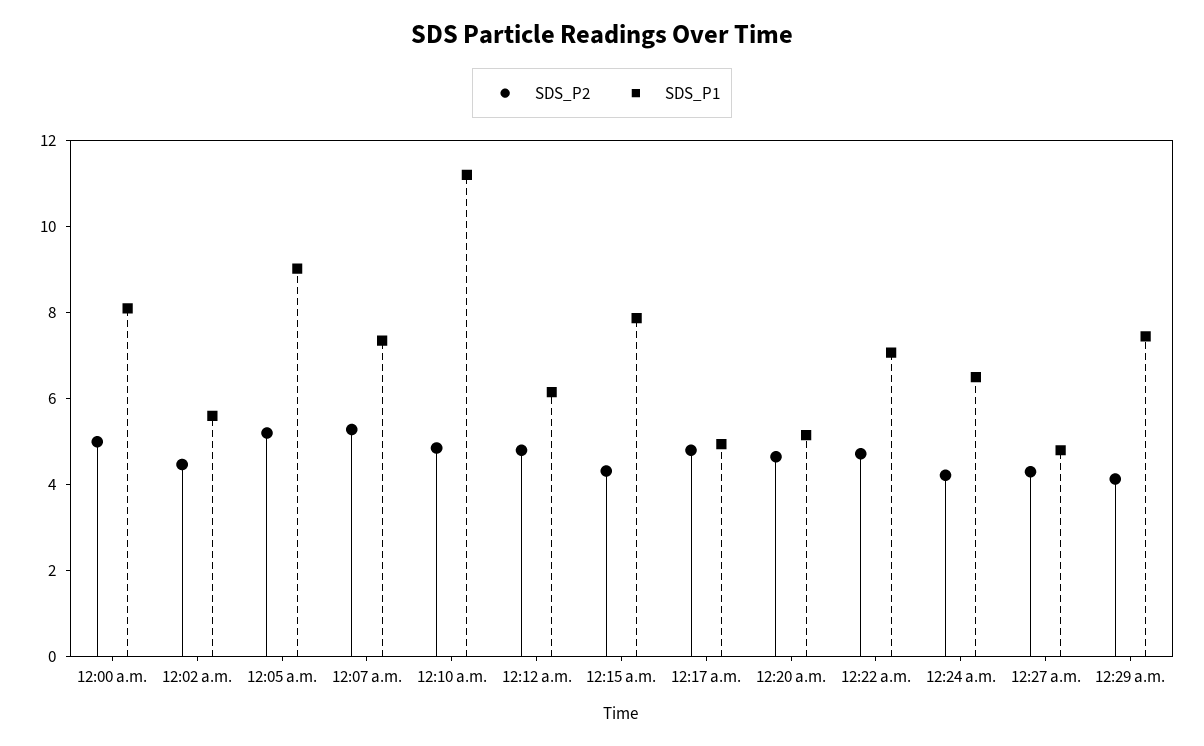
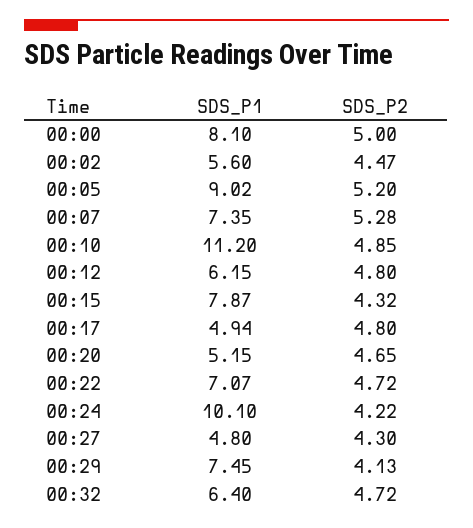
SDS_P1, 12:24 a.m.: 6.5 -> 10.1
SDS_P1, 00:32: none -> 6.4
SDS_P2, 00:32: none -> 4.72

